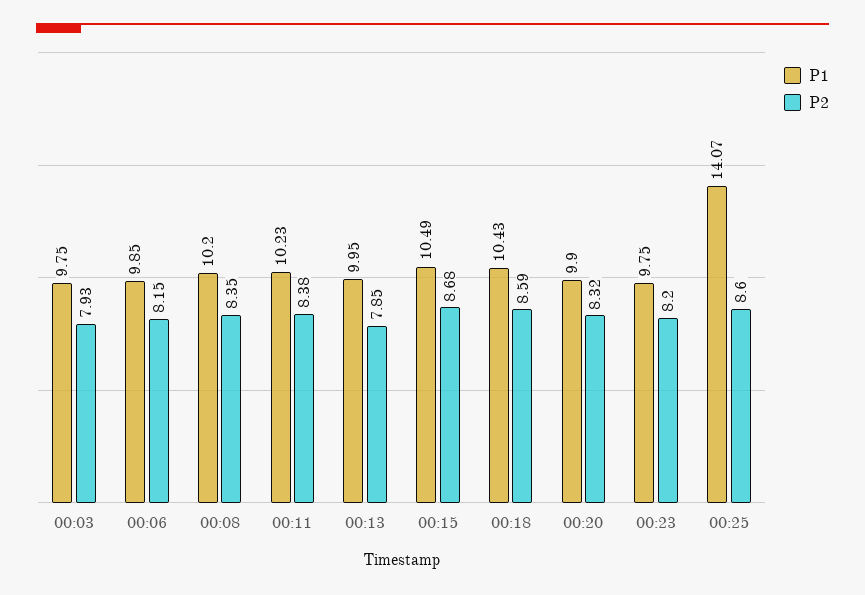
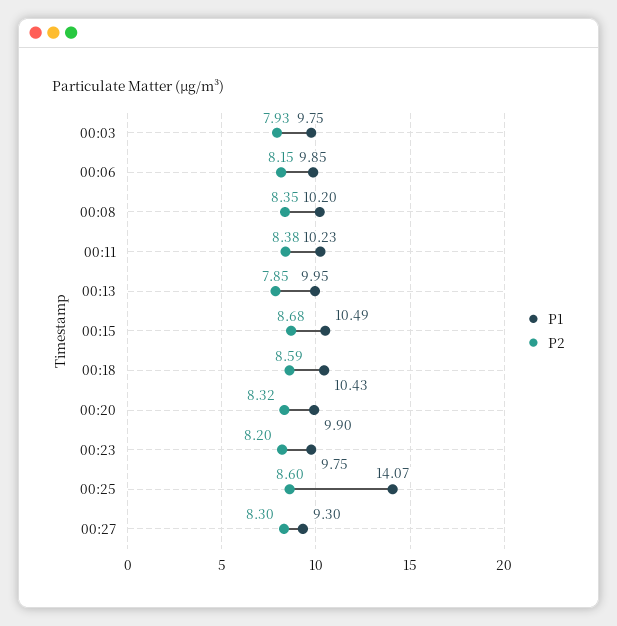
P1, 00:27: none -> 9.3
P2, 00:27: none -> 8.3

